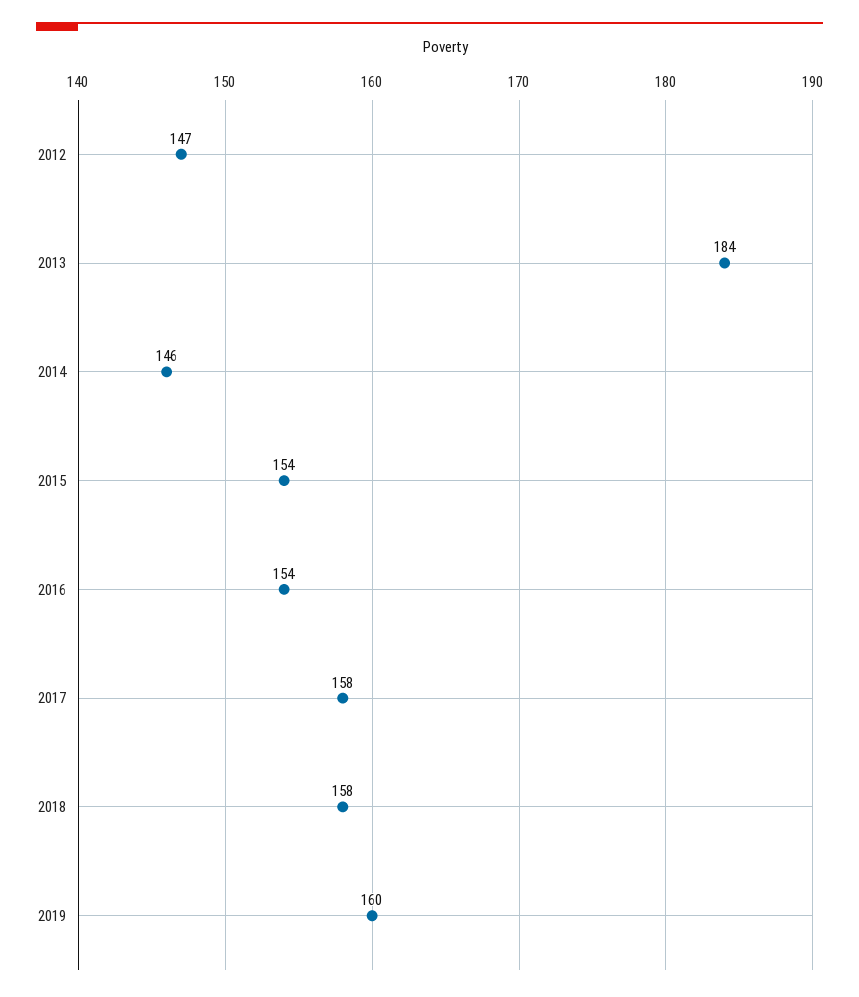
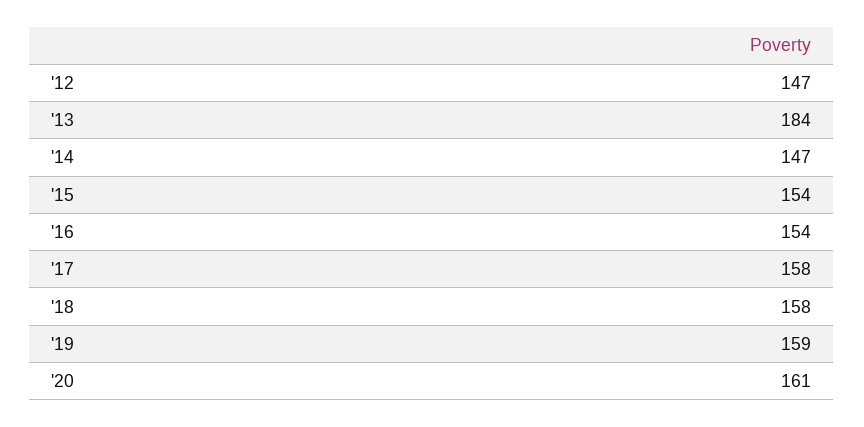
2014: 146 -> 147
2019: 160 -> 159
'20: none -> 161

